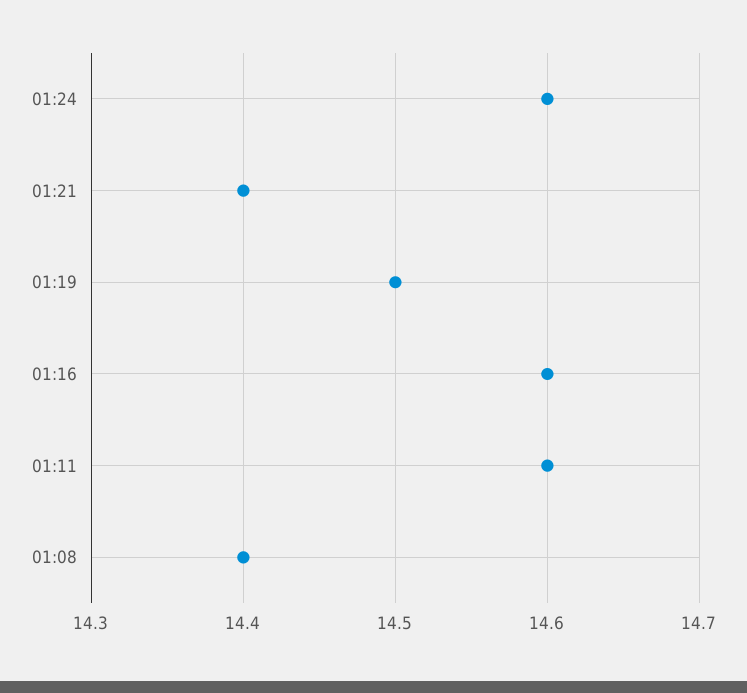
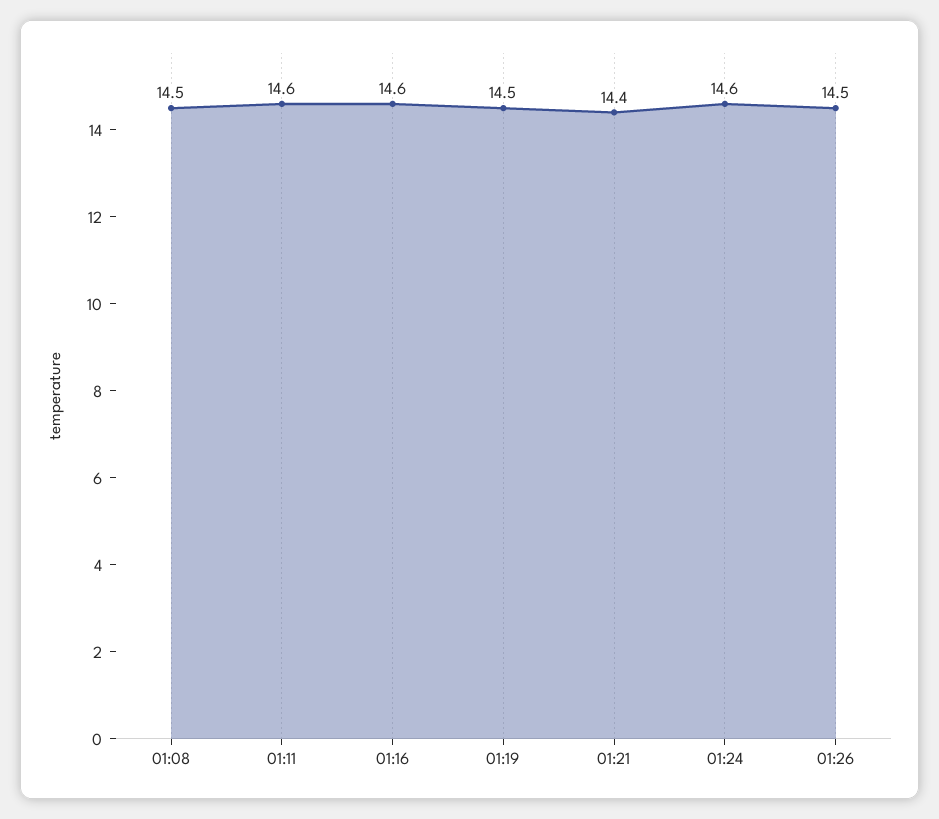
01:08: 14.4 -> 14.5
01:26: none -> 14.5

